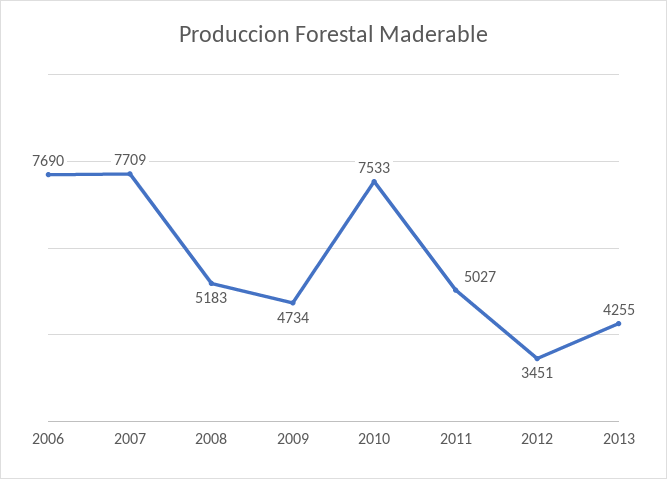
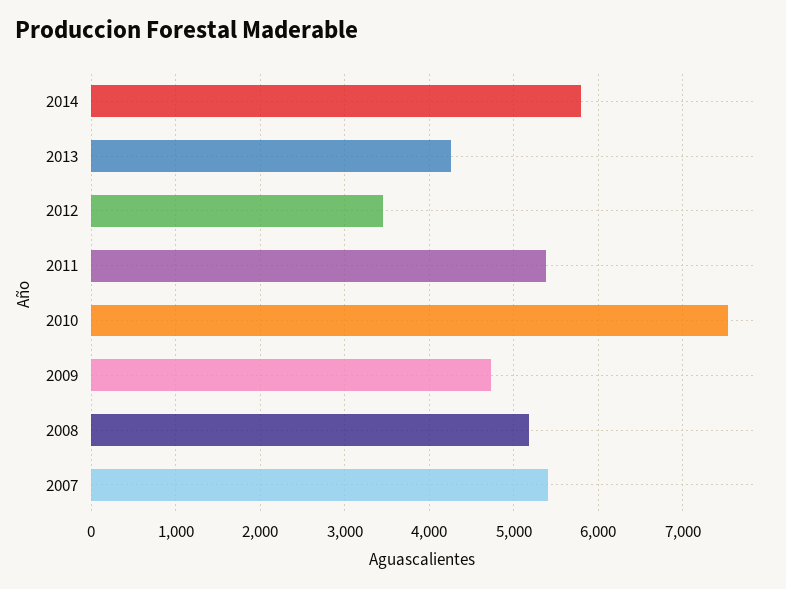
2006: 7690 -> none
2007: 7709 -> 5400
2011: 5027 -> 5400
2014: none -> 5800

